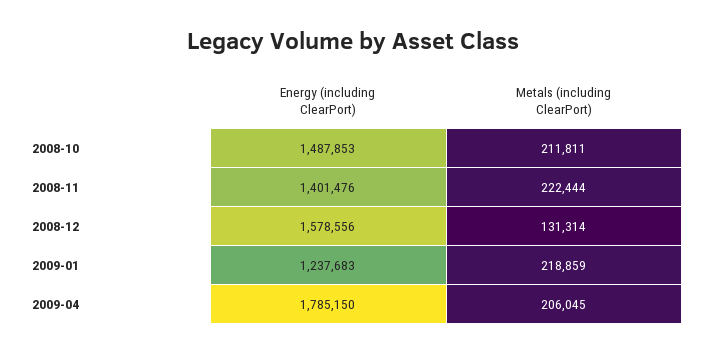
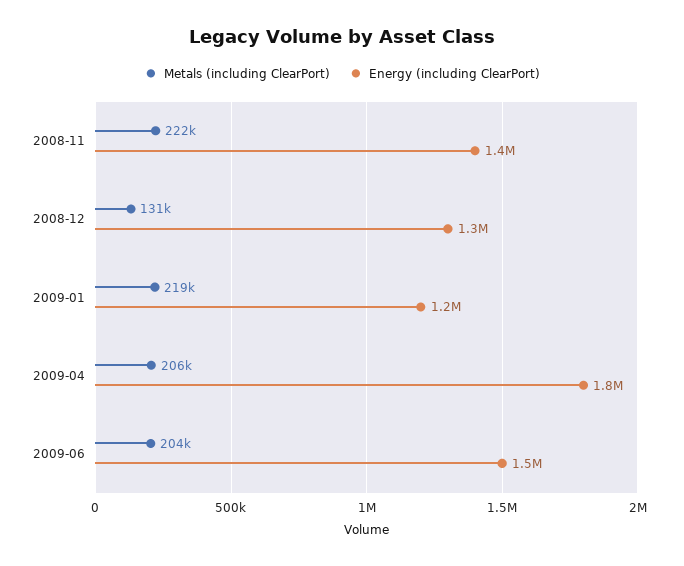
Energy (including ClearPort), 2008-10: 1487853 -> none
Metals (including ClearPort), 2008-10: 211811 -> none
Energy (including ClearPort), 2008-12: 1578556 -> 1300000
Metals (including ClearPort), 2009-06: none -> 204000
Energy (including ClearPort), 2009-06: none -> 1500000

